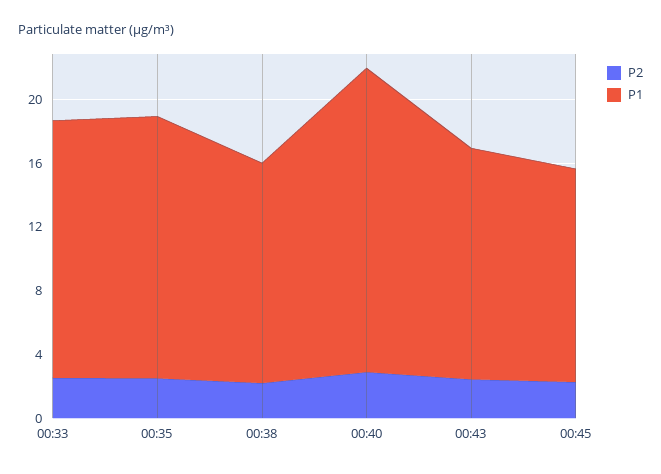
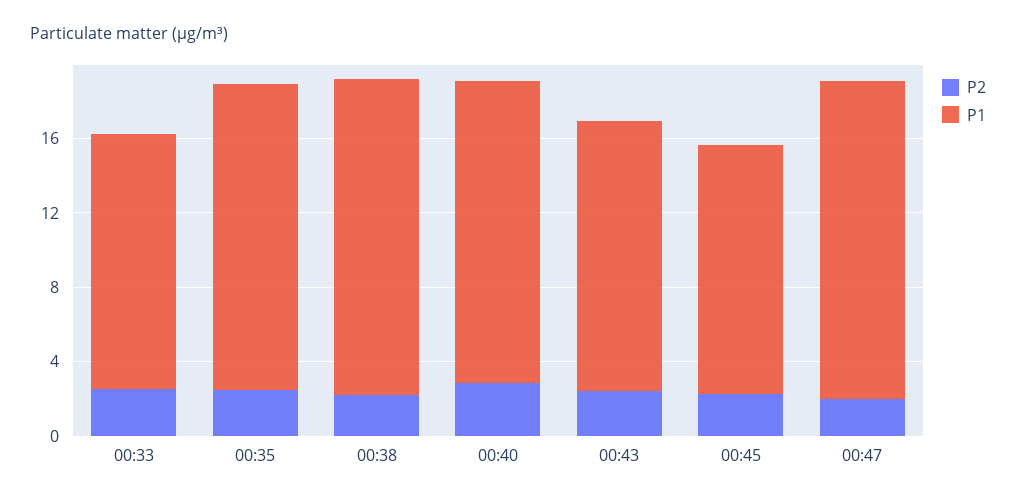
P1, 00:33: 16 -> 14
P1, 00:38: 14 -> 17
P1, 00:40: 19 -> 16
P2, 00:47: none -> 2
P1, 00:47: none -> 17

